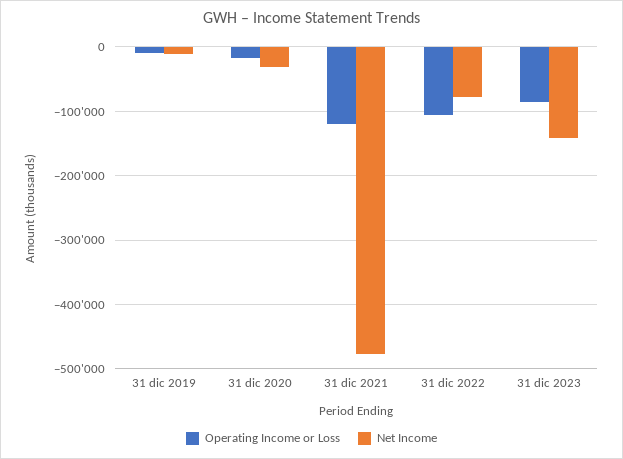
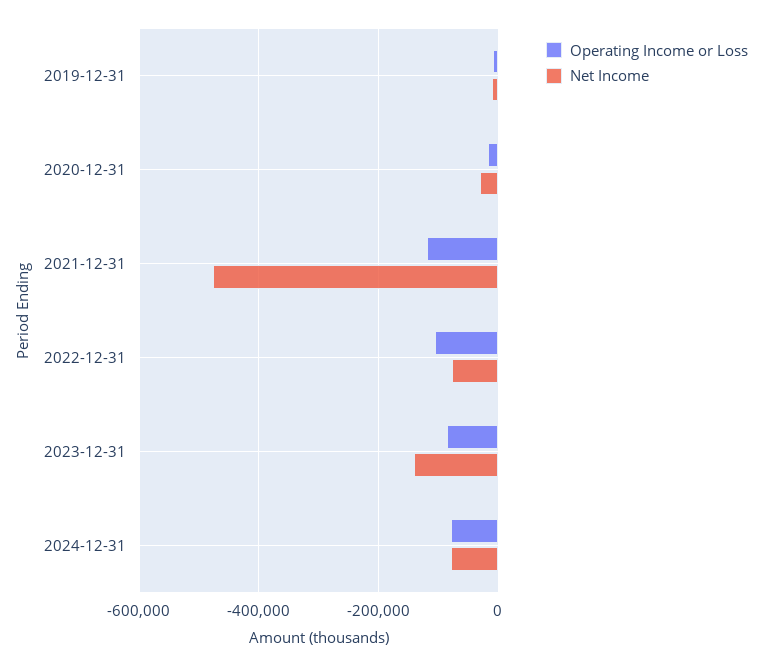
Operating Income or Loss, 2024-12-31: none -> -80000
Net Income, 2024-12-31: none -> -80000

